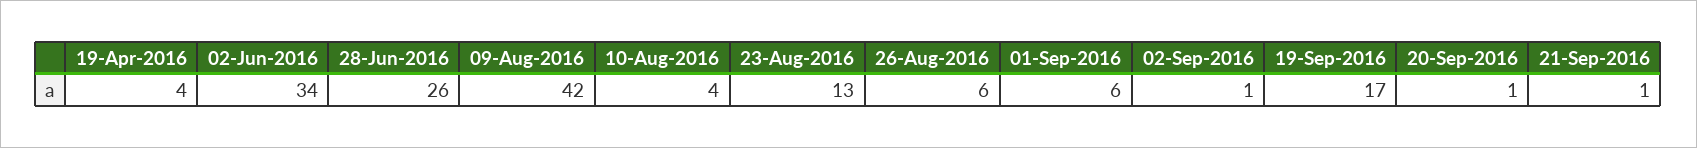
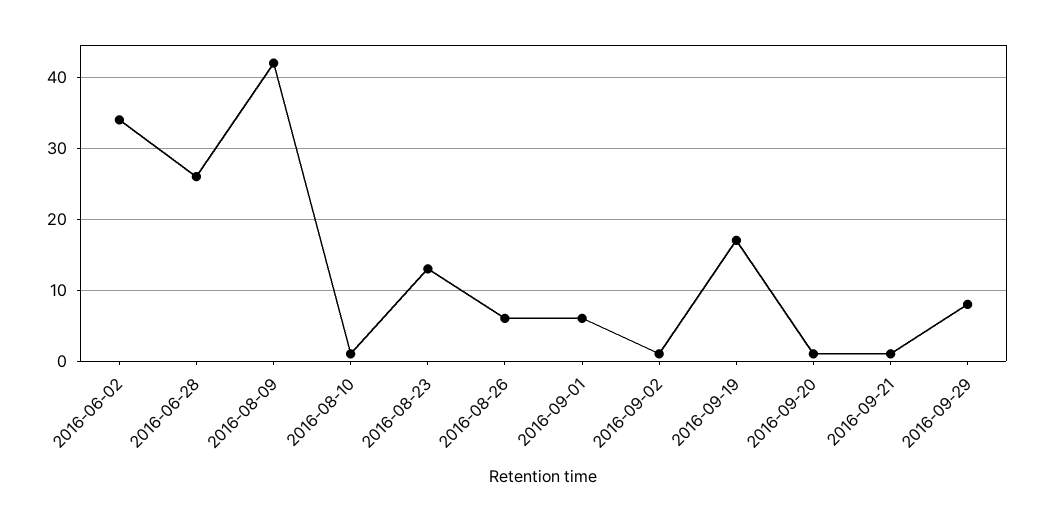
19-Apr-2016: 4 -> none
10-Aug-2016: 4 -> 1
2016-09-29: none -> 8

